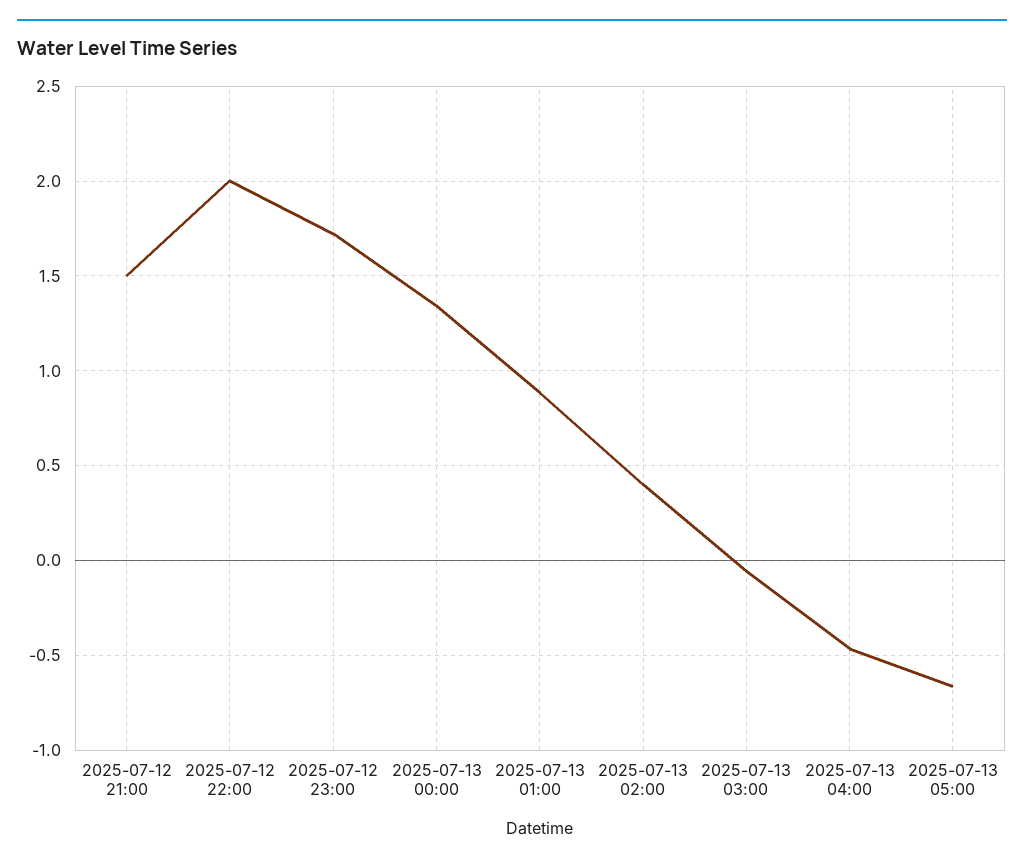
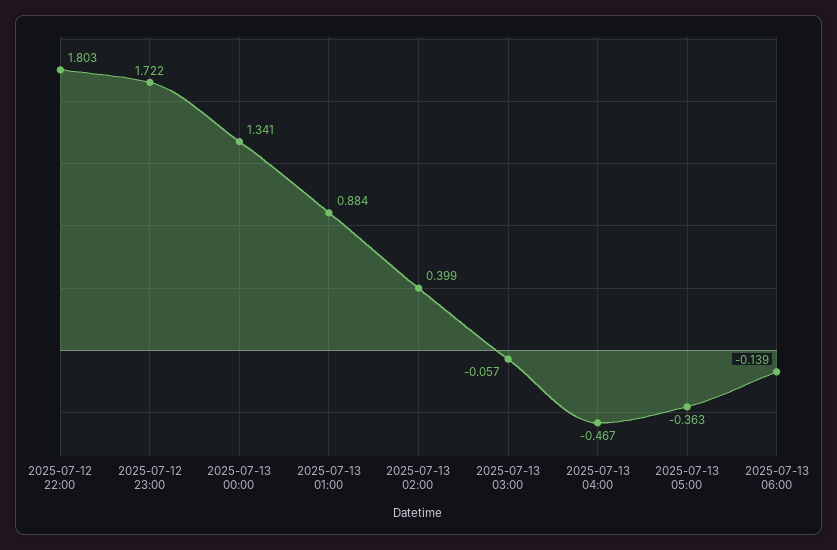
2025-07-12 21:00: 1.5 -> none
2025-07-12 22:00: 2 -> 1.803
2025-07-13 05:00: -0.65 -> -0.363
2025-07-13 06:00: none -> -0.139

